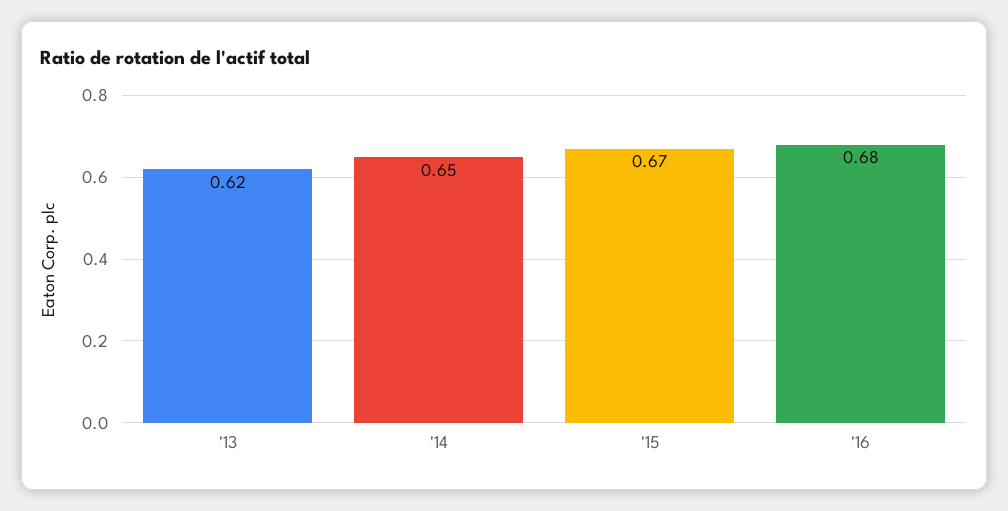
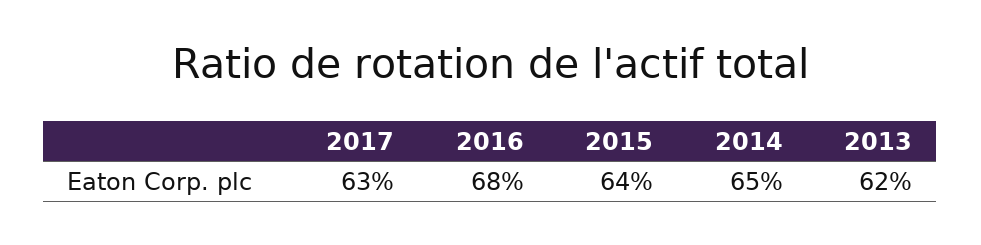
'15: 0.67 -> 0.64
2017: none -> 0.63

